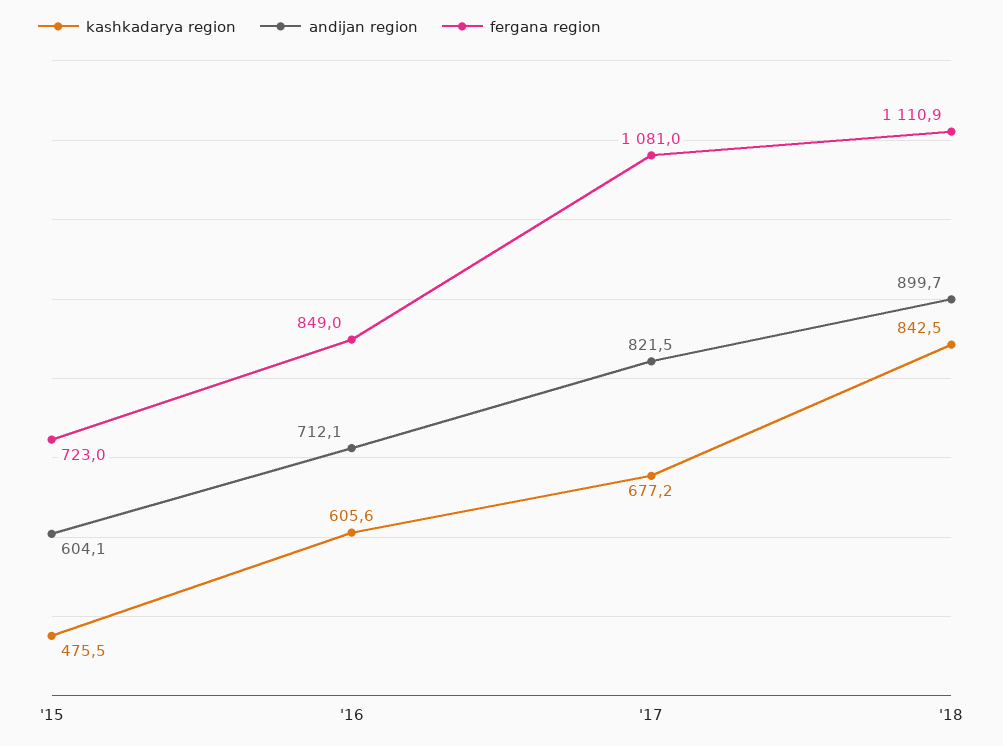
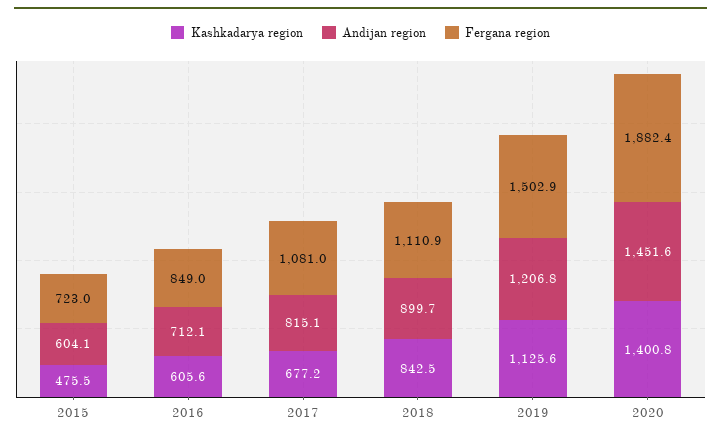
andijan region, '17: 821.5 -> 815.1
kashkadarya region, 2019: none -> 1125.6
andijan region, 2019: none -> 1206.8
fergana region, 2019: none -> 1502.9
kashkadarya region, 2020: none -> 1400.8
andijan region, 2020: none -> 1451.6
fergana region, 2020: none -> 1882.4

